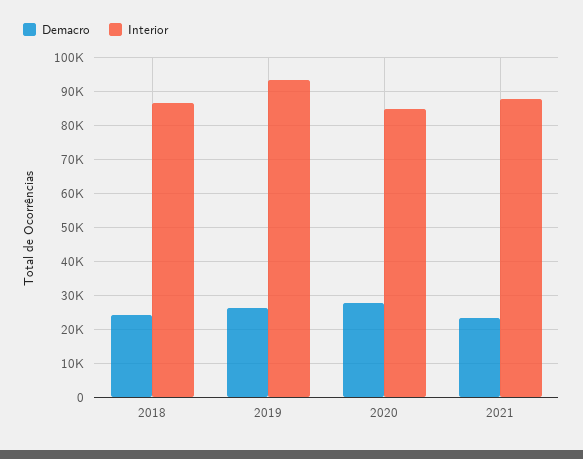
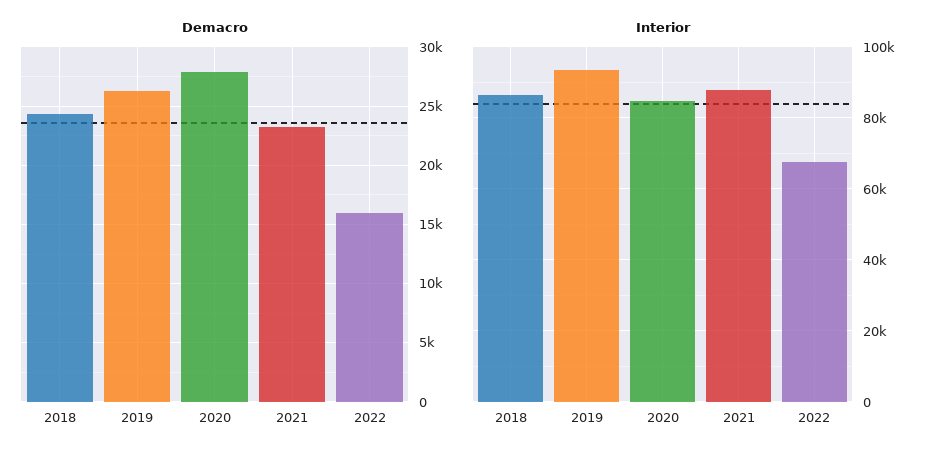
Demacro, 2022: none -> 16000
Interior, 2022: none -> 68000

